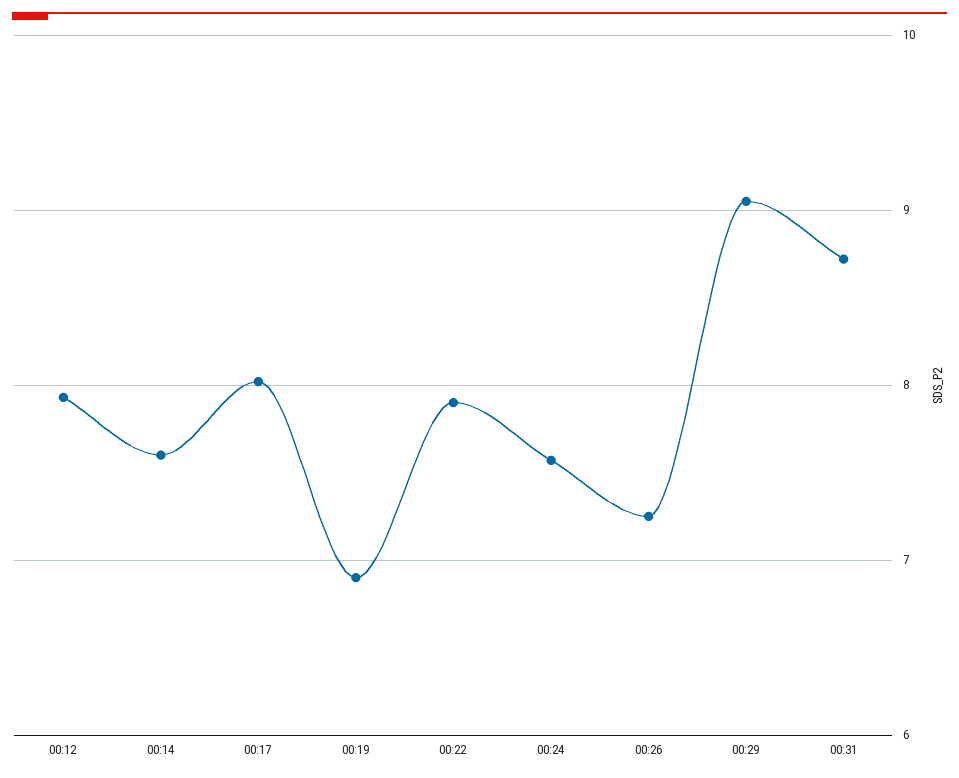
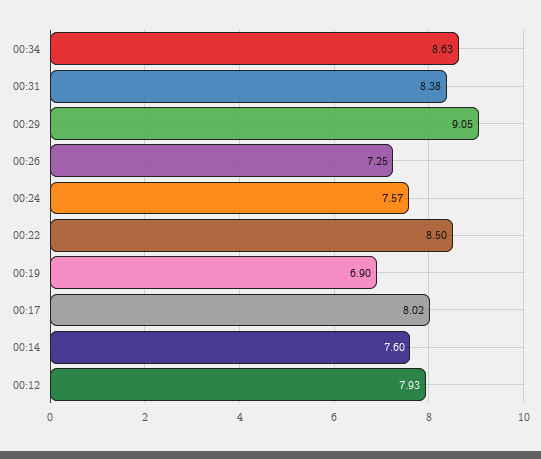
00:22: 7.9 -> 8.5
00:31: 8.7 -> 8.38
00:34: none -> 8.63

